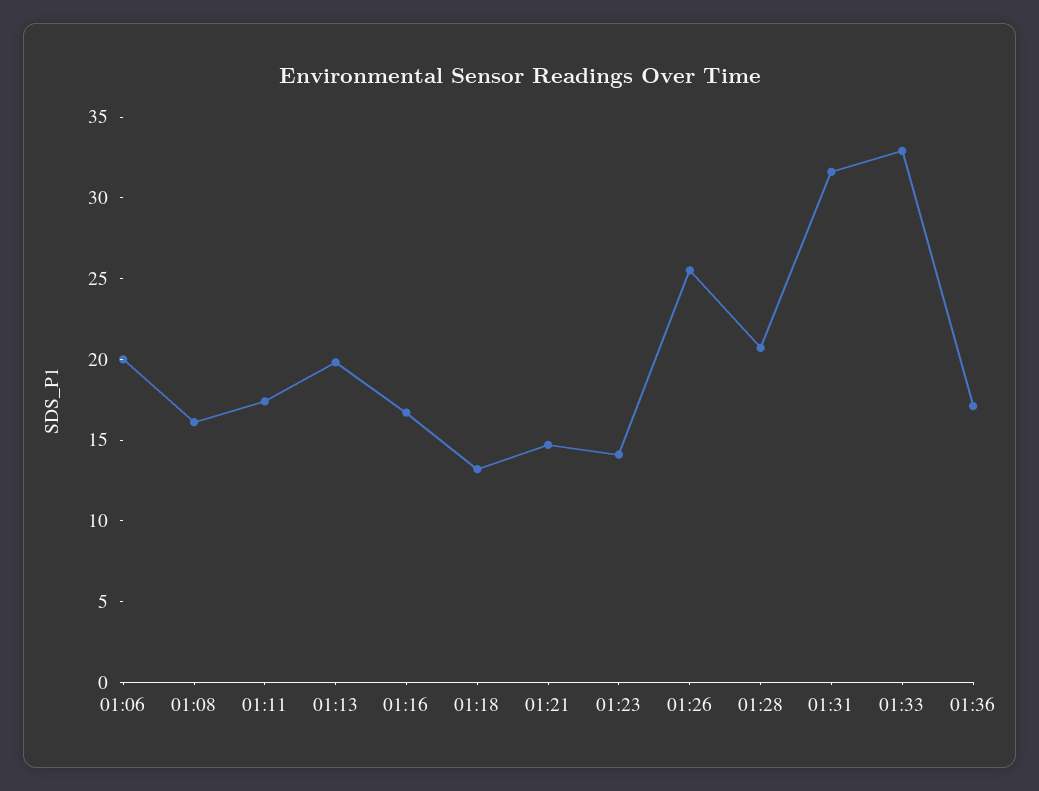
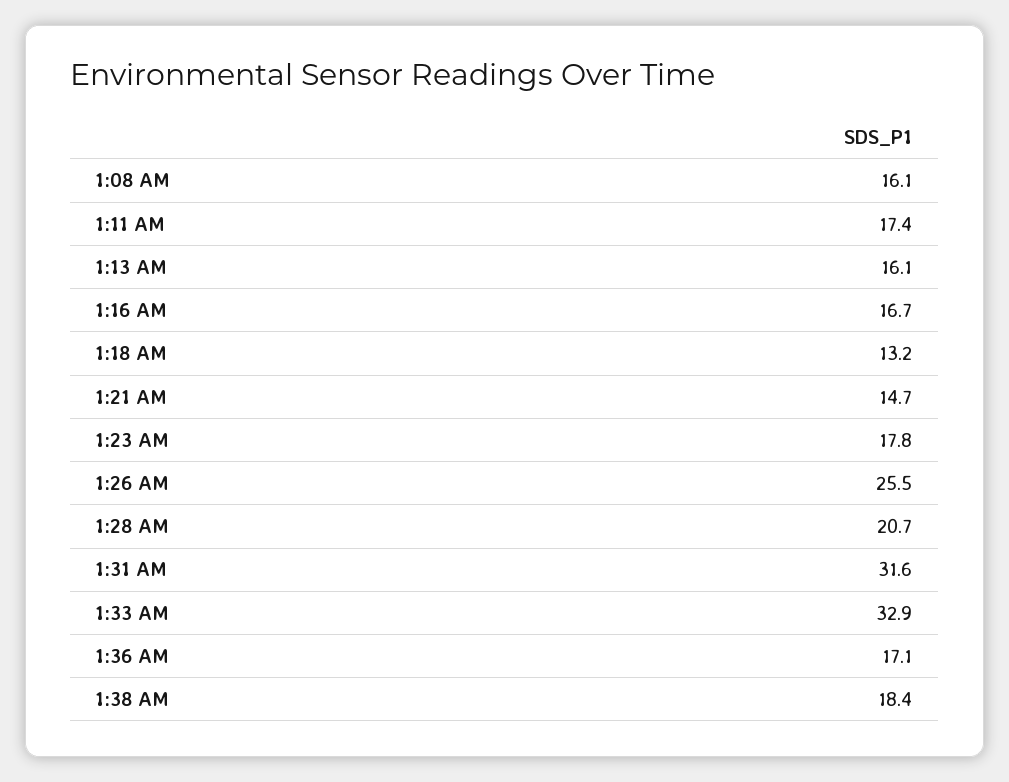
01:06: 20 -> none
01:13: 20 -> 16.1
01:23: 14 -> 17.8
1:38 AM: none -> 18.4

